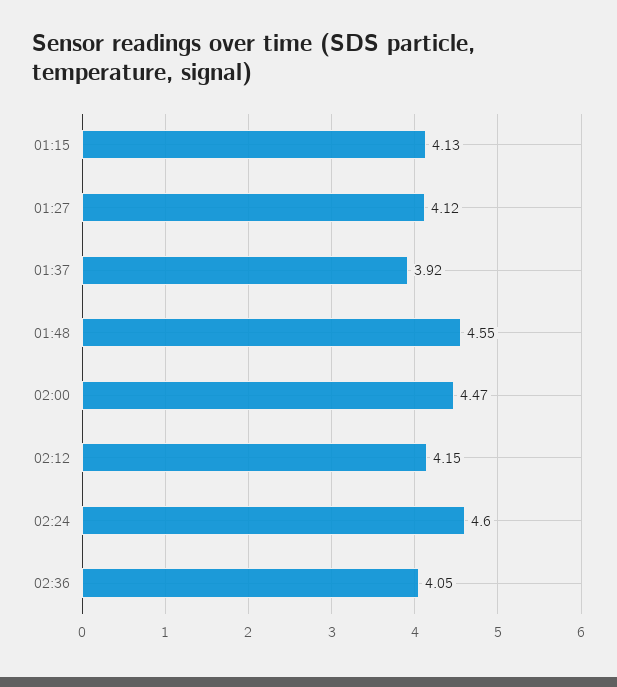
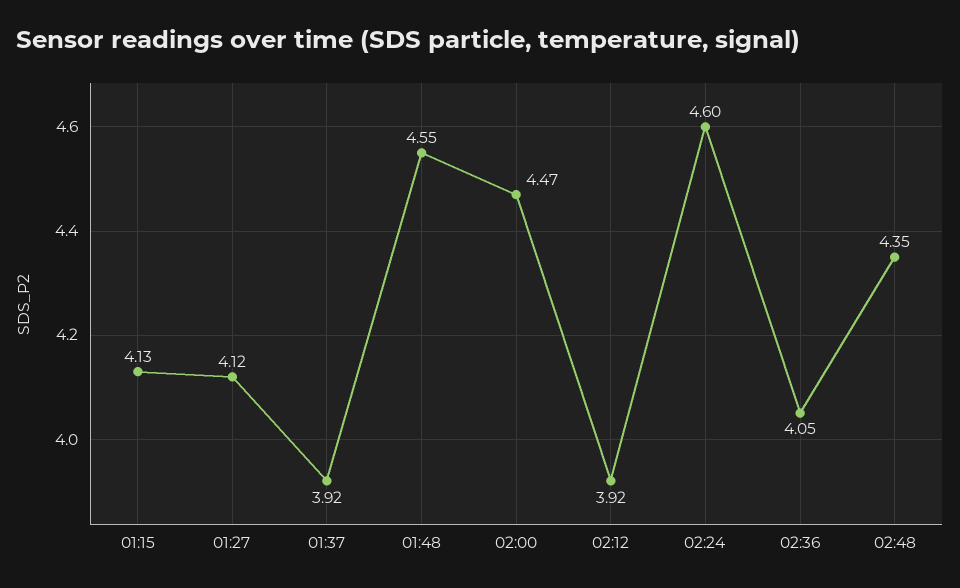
02:12: 4.15 -> 3.92
02:48: none -> 4.35

